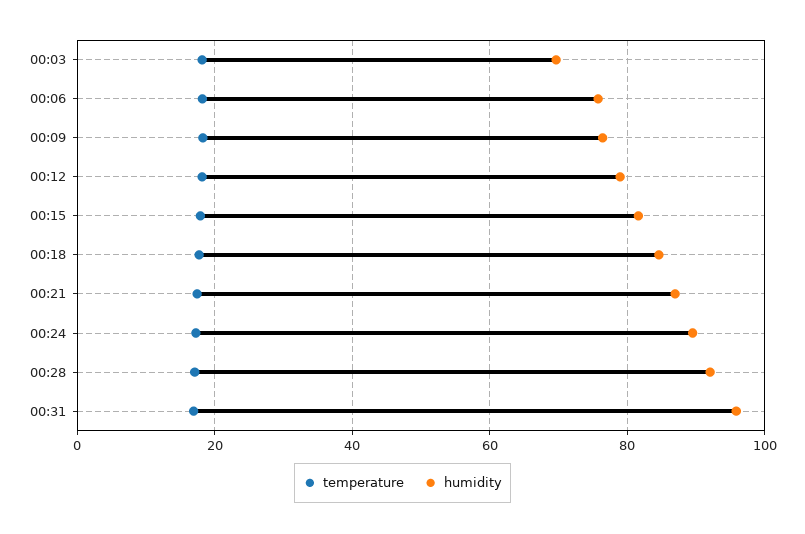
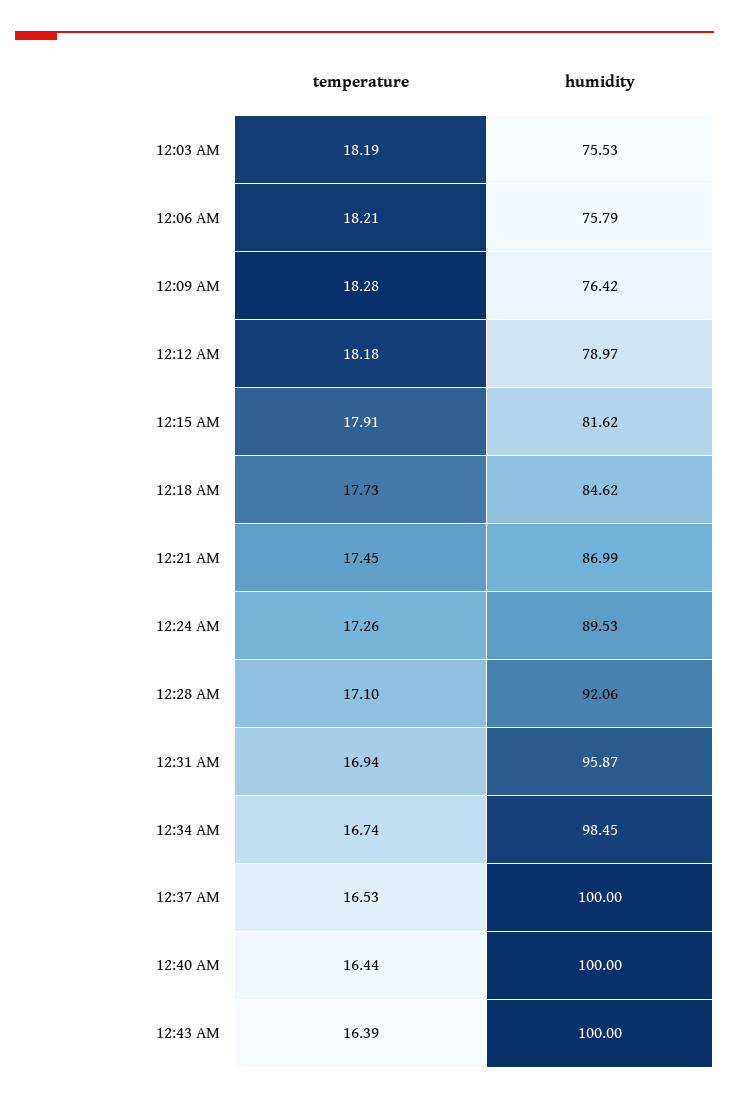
humidity, 00:03: 70 -> 75.53
temperature, 12:34 AM: none -> 16.74
humidity, 12:34 AM: none -> 98.45
temperature, 12:37 AM: none -> 16.53
humidity, 12:37 AM: none -> 100
temperature, 12:40 AM: none -> 16.44
humidity, 12:40 AM: none -> 100
temperature, 12:43 AM: none -> 16.39
humidity, 12:43 AM: none -> 100

